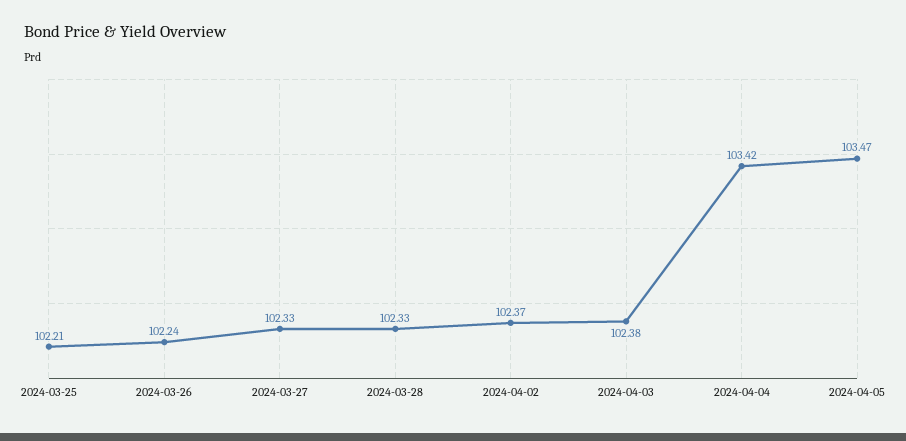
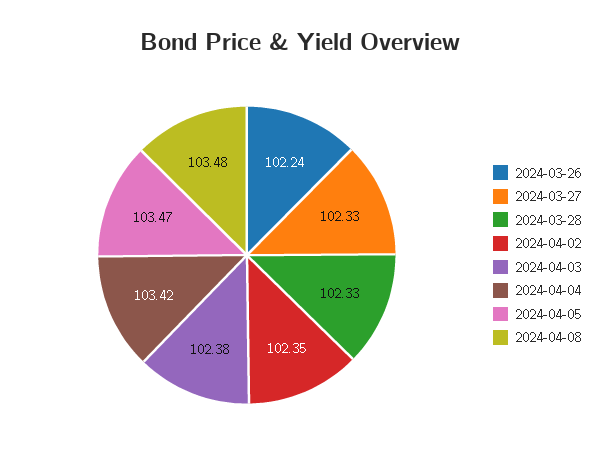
2024-03-25: 102.21 -> none
2024-04-02: 102.37 -> 102.35
2024-04-08: none -> 103.48

